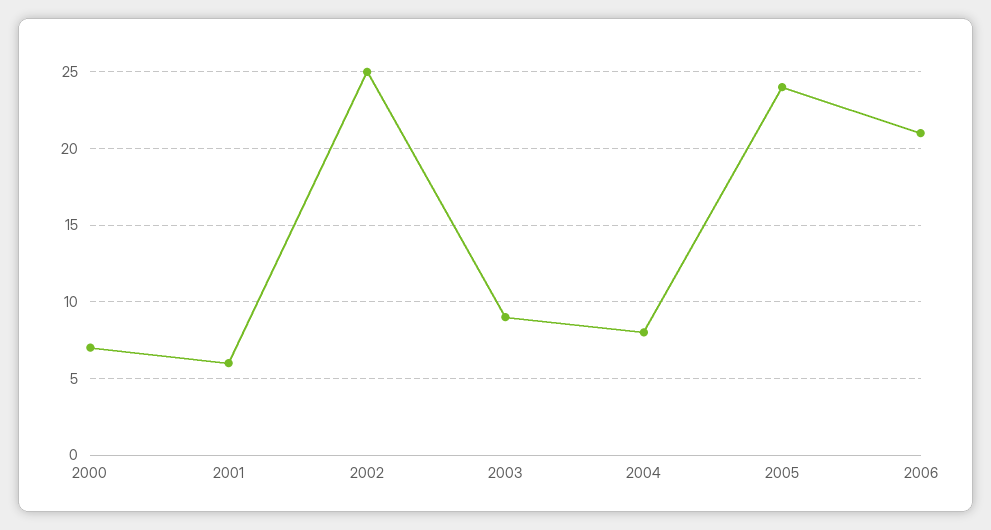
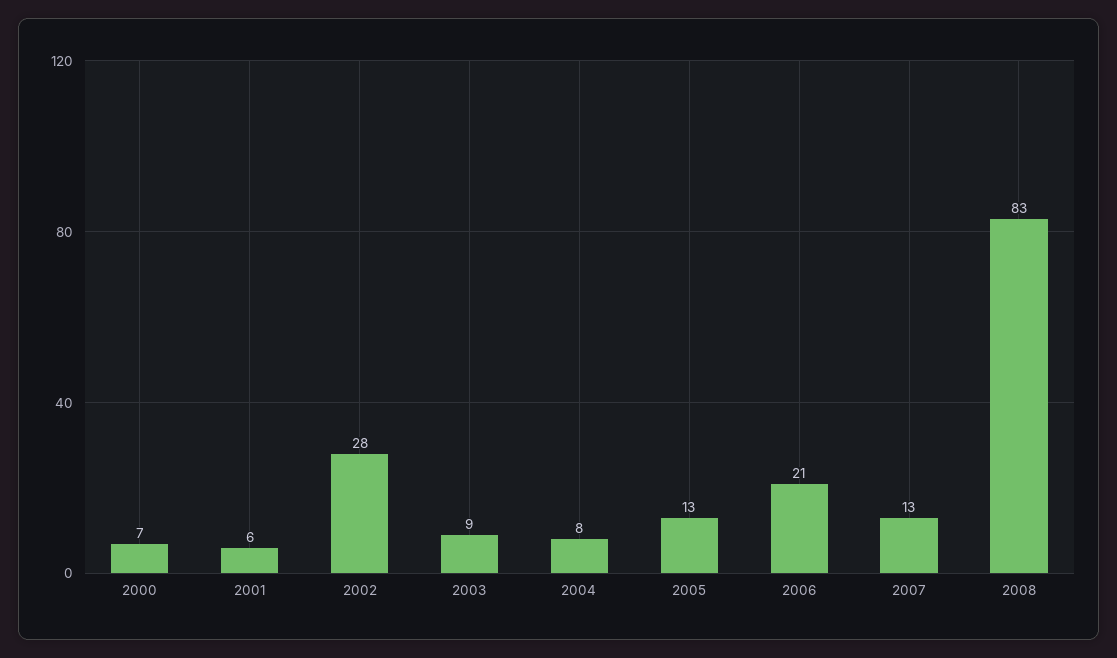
2002: 25 -> 28
2005: 24 -> 13
2007: none -> 13
2008: none -> 83

